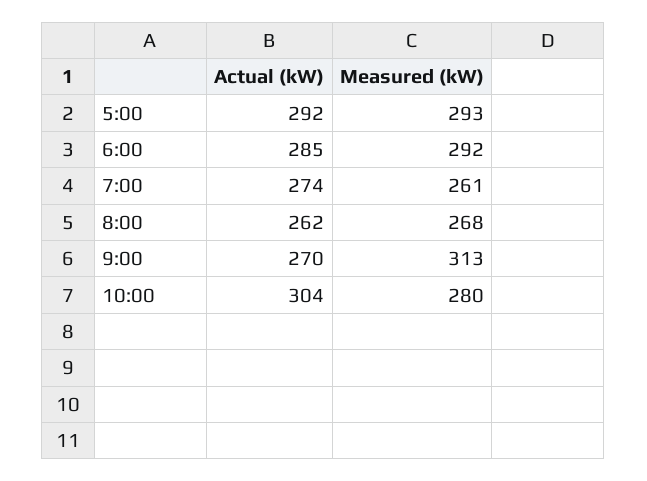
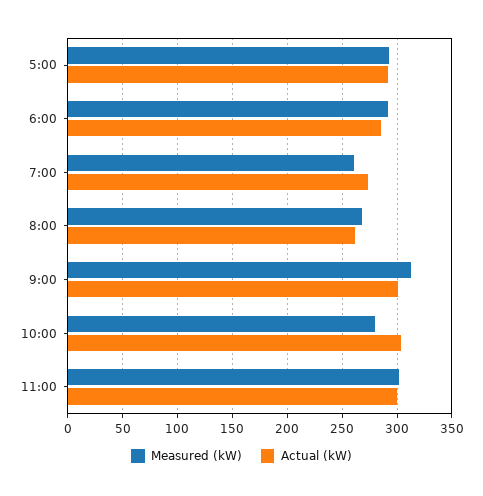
Actual (kW), 9:00: 270 -> 300
Measured (kW), 11:00: none -> 300
Actual (kW), 11:00: none -> 300

